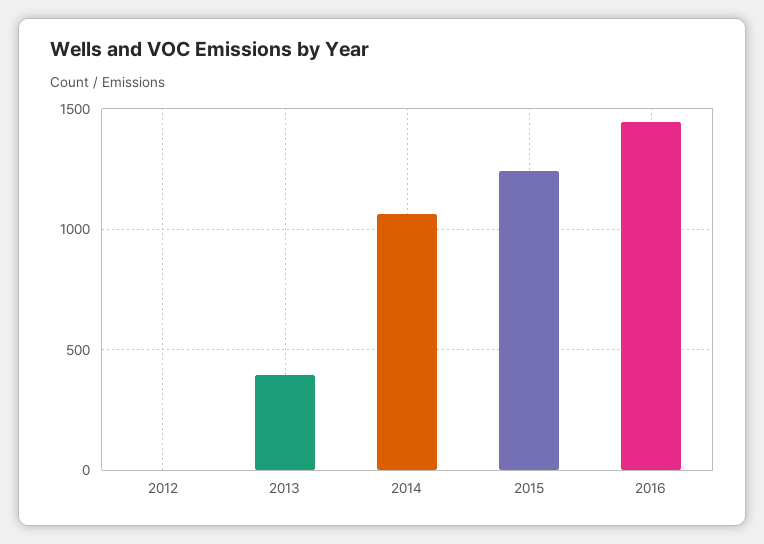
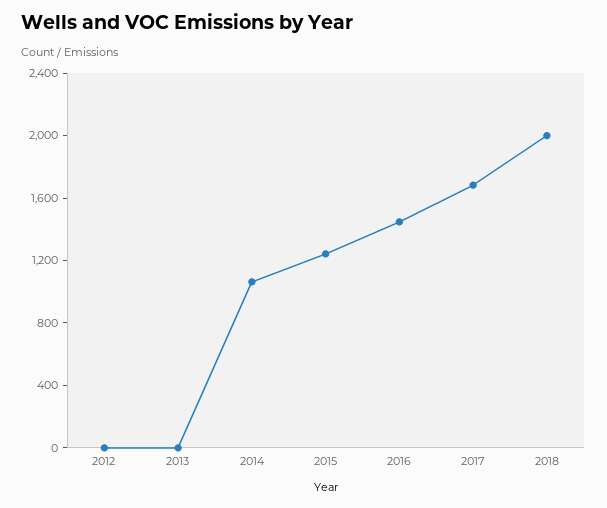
2013: 400 -> 0
2017: none -> 1700
2018: none -> 2000

